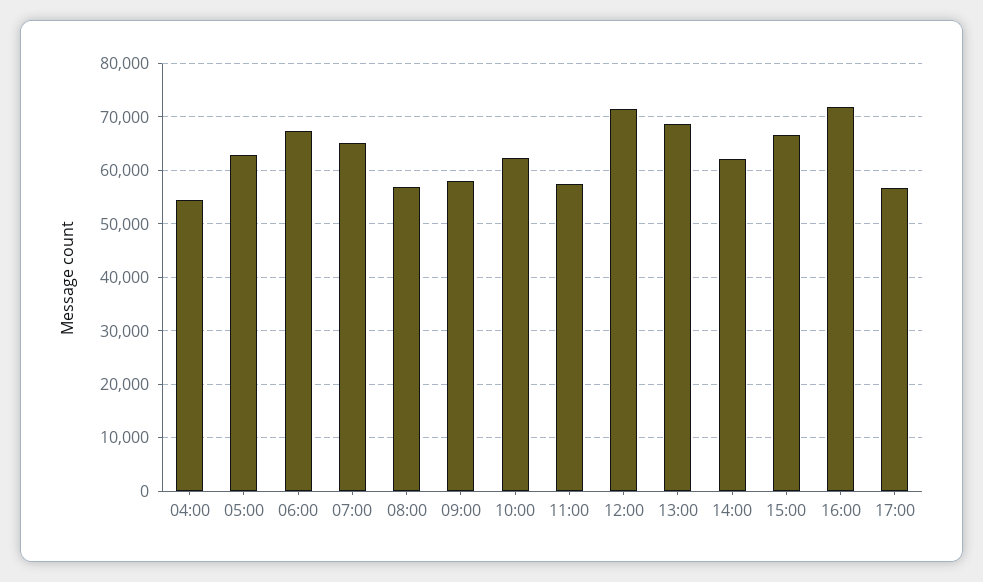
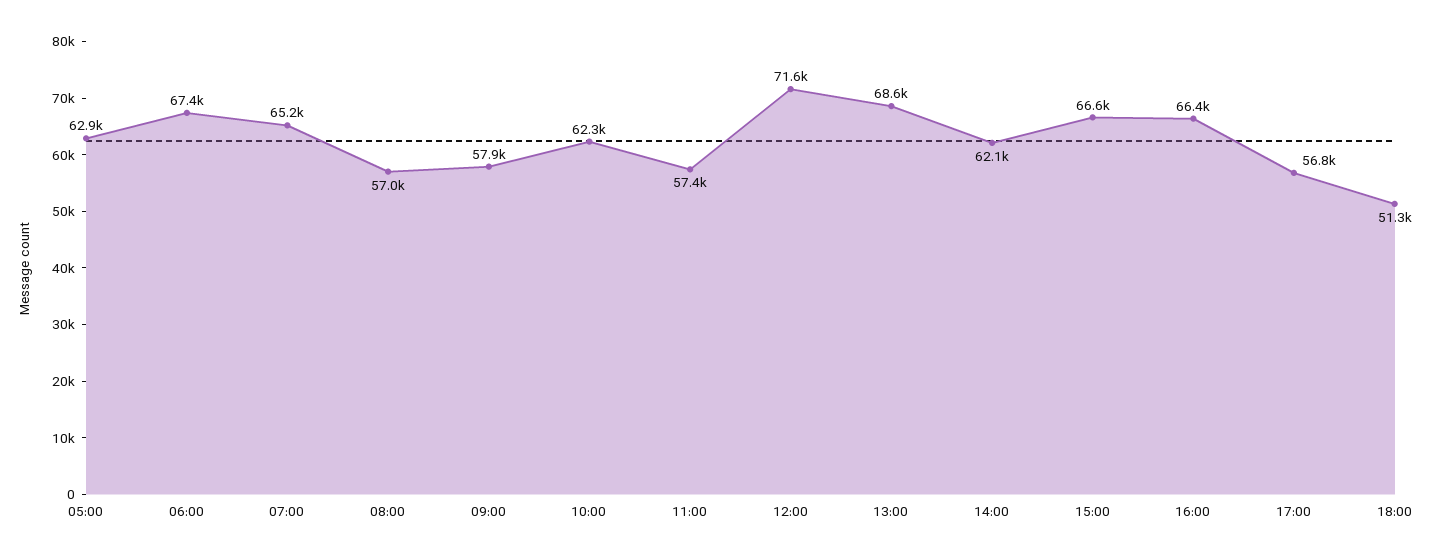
04:00: 54000 -> none
16:00: 72000 -> 66400
18:00: none -> 51300

